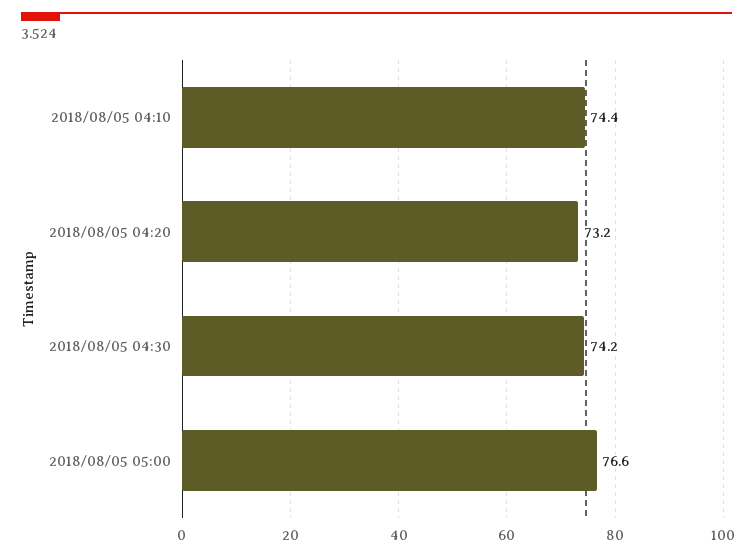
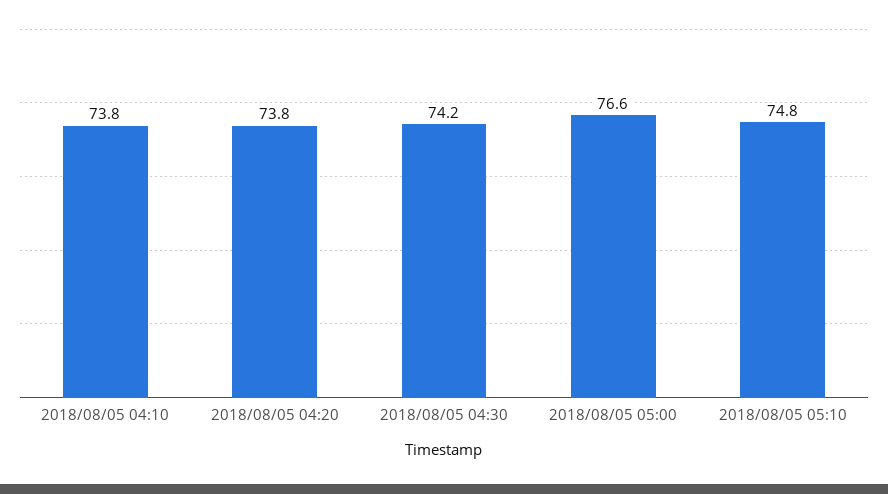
2018/08/05 04:10: 74.4 -> 73.8
2018/08/05 04:20: 73.2 -> 73.8
2018/08/05 05:10: none -> 74.8

